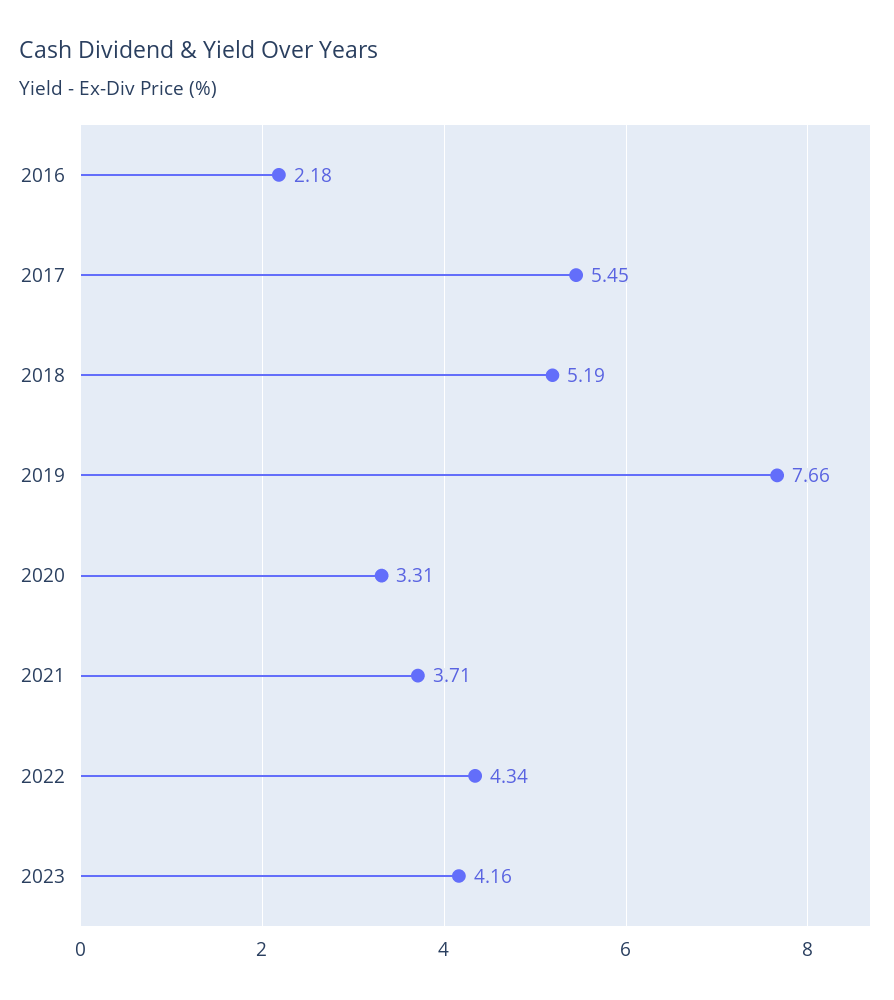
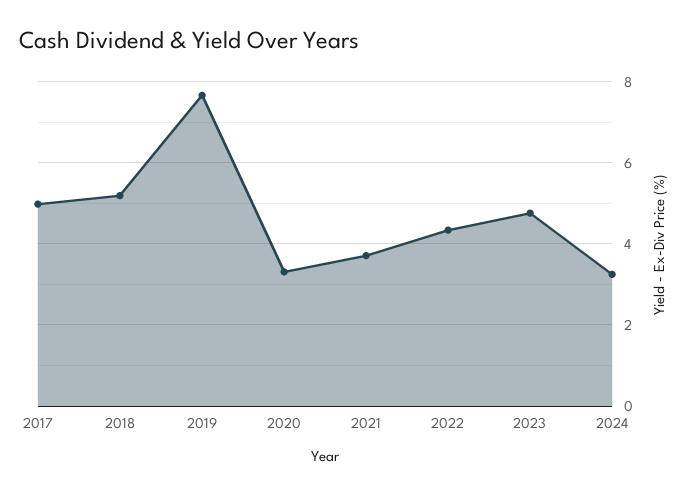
2016: 2.18 -> none
2017: 5.45 -> 5
2023: 4.16 -> 4.8
2024: none -> 3.2

